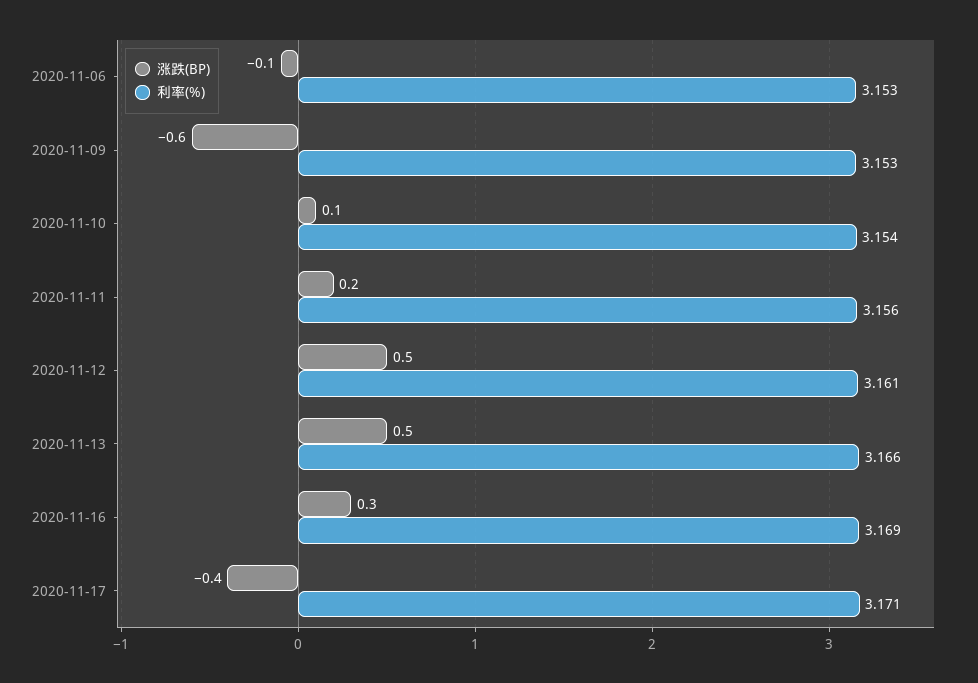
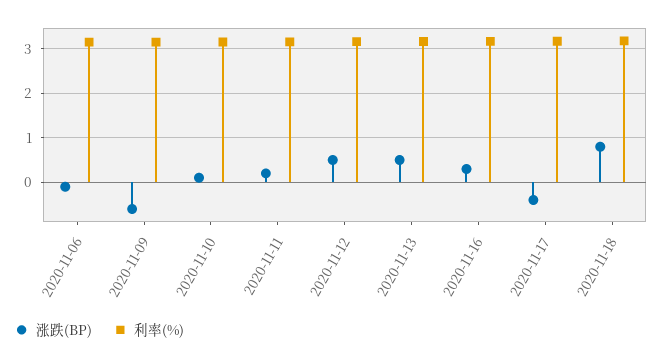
涨跌(BP), 2020-11-18: none -> 0.8
利率(%), 2020-11-18: none -> 3.2

